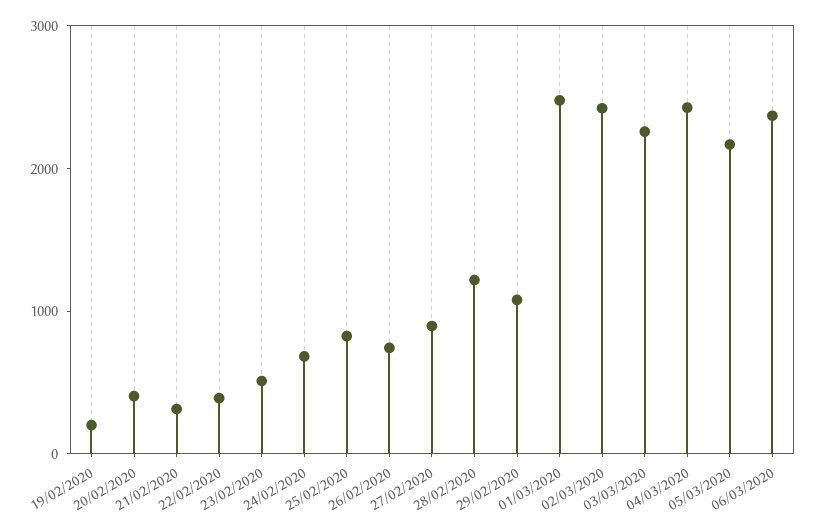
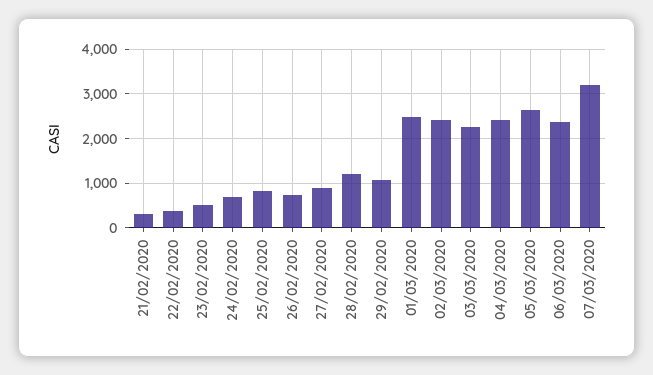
19/02/2020: 200 -> none
20/02/2020: 400 -> none
05/03/2020: 2200 -> 2600
07/03/2020: none -> 3200

